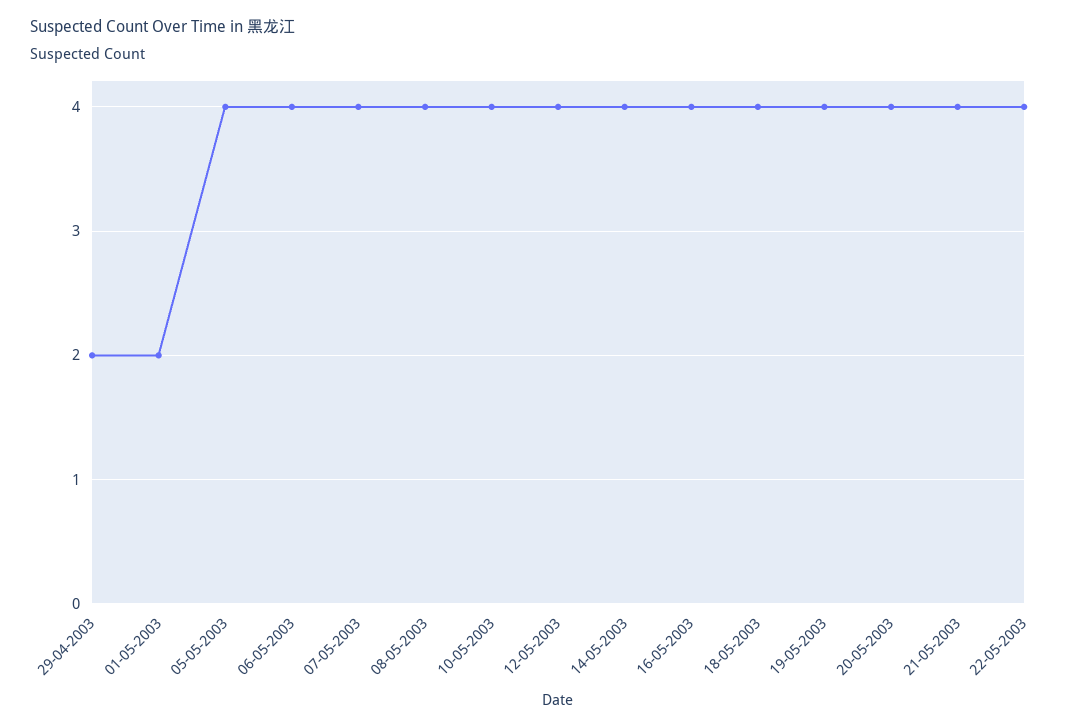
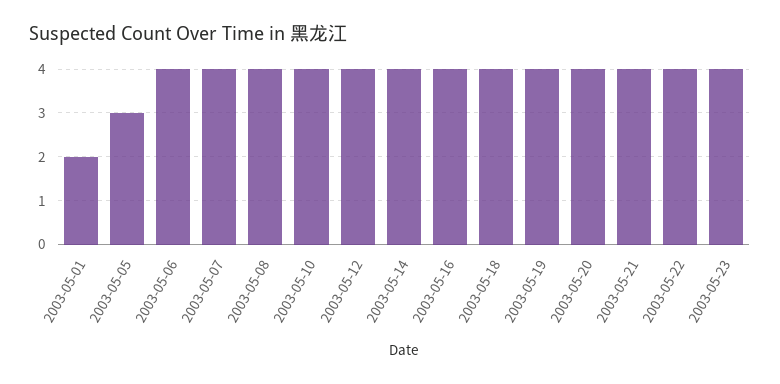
29-04-2003: 2 -> none
05-05-2003: 4 -> 3
2003-05-23: none -> 4

